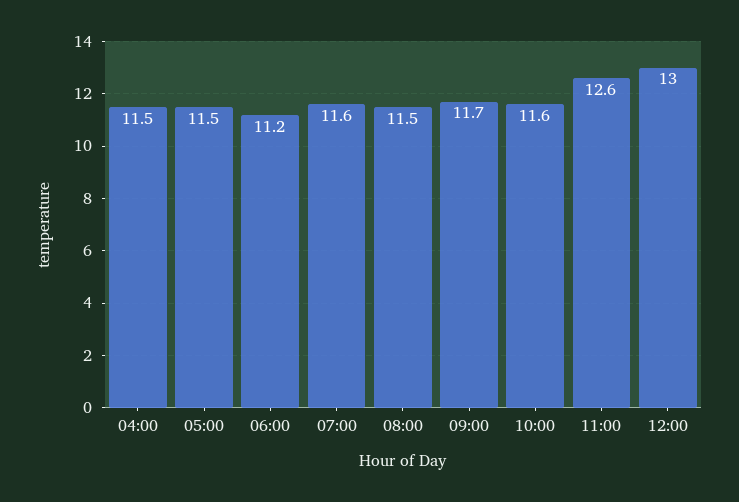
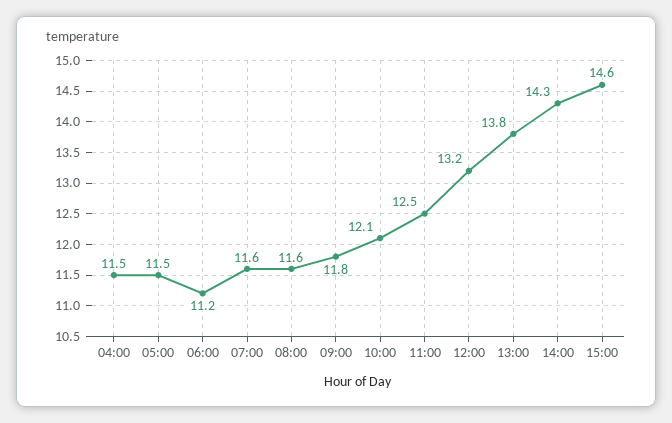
08:00: 11.5 -> 11.6
09:00: 11.7 -> 11.8
10:00: 11.6 -> 12.1
11:00: 12.6 -> 12.5
12:00: 13 -> 13.2
13:00: none -> 13.8
14:00: none -> 14.3
15:00: none -> 14.6

